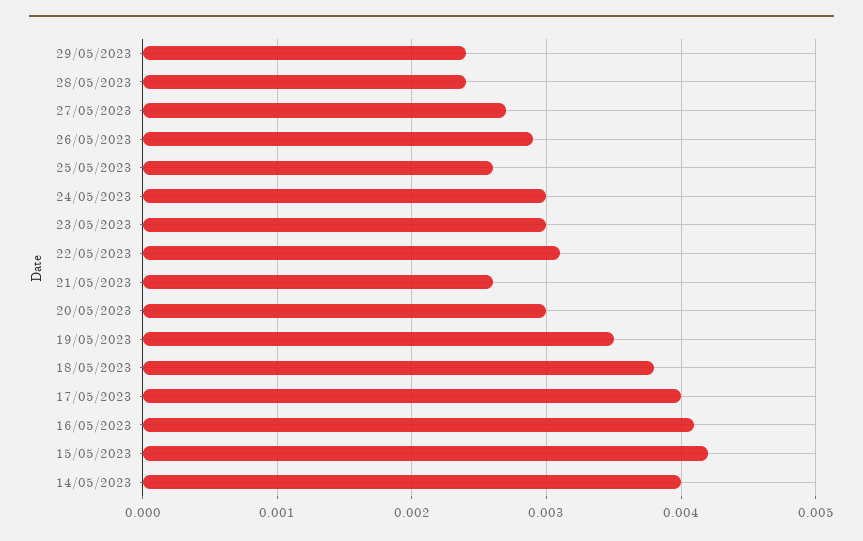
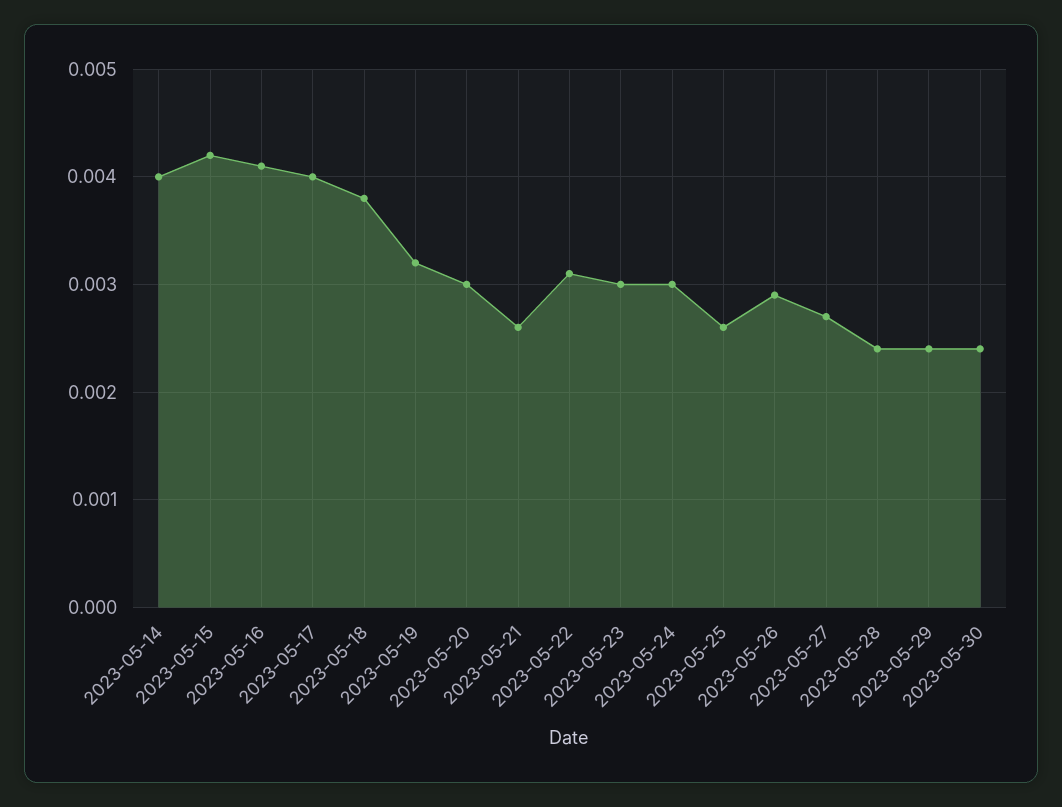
19/05/2023: 0.0035 -> 0.0032
2023-05-30: none -> 0.0024

